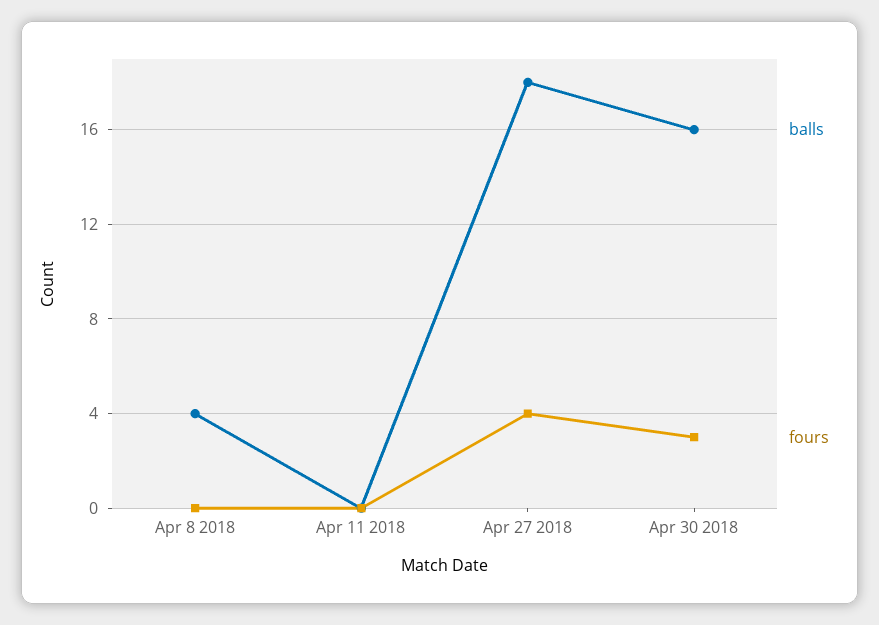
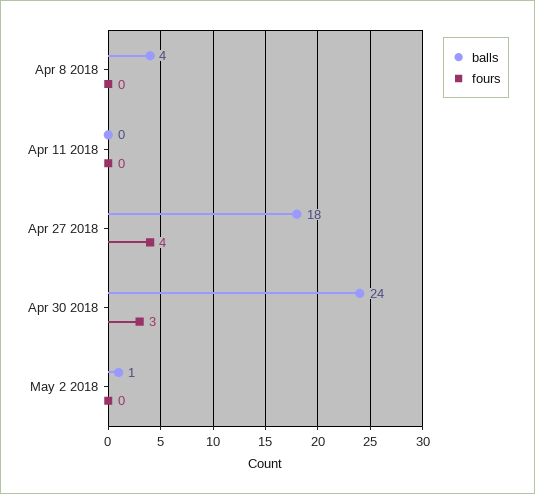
balls, Apr 30 2018: 16 -> 24
balls, May 2 2018: none -> 1
fours, May 2 2018: none -> 0

